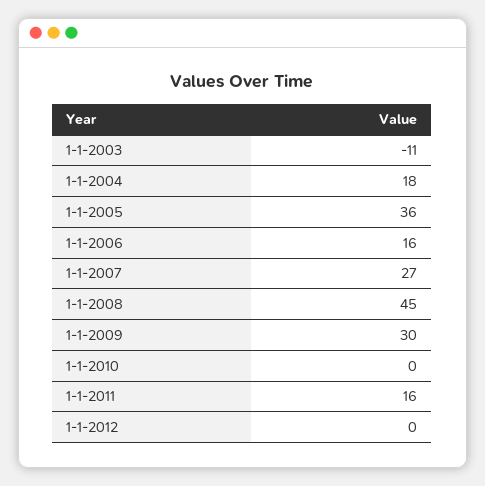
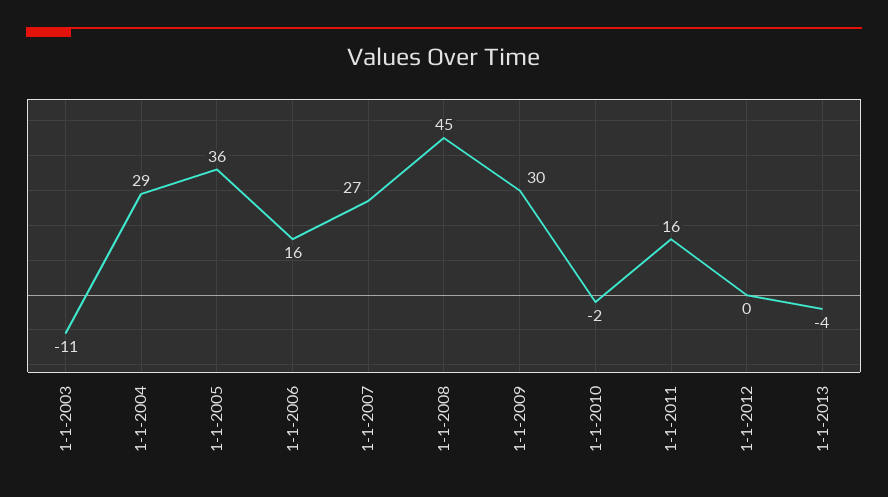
1-1-2004: 18 -> 29
1-1-2010: 0 -> -2
1-1-2013: none -> -4

